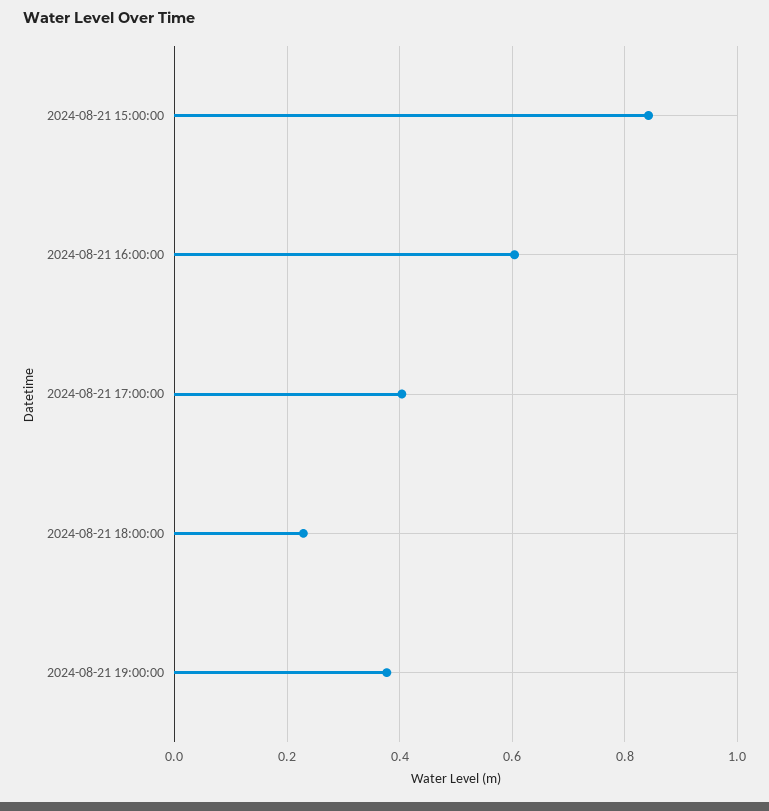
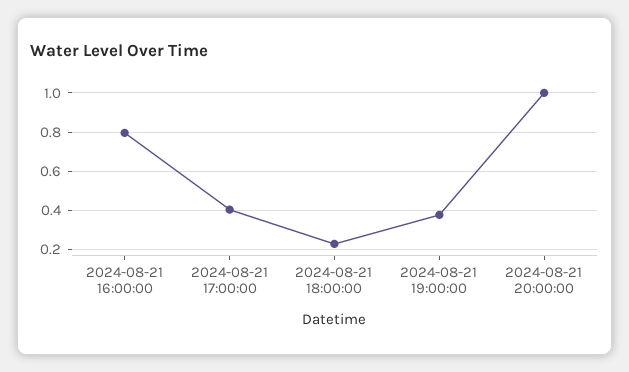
2024-08-21 15:00:00: 0.84 -> none
2024-08-21 16:00:00: 0.6 -> 0.8
2024-08-21 20:00:00: none -> 1

